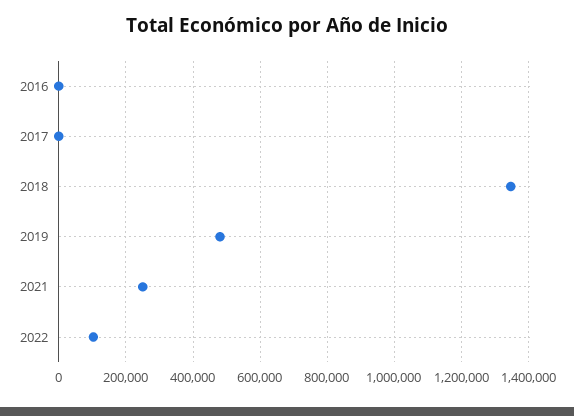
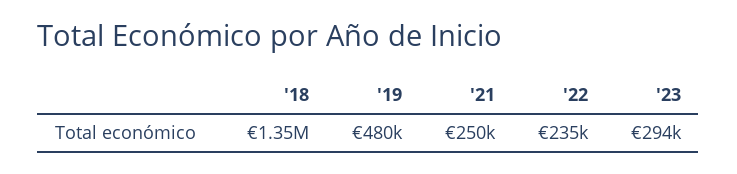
2016: 0 -> none
2017: 0 -> none
2022: 100000 -> 235000
'23: none -> 294000

